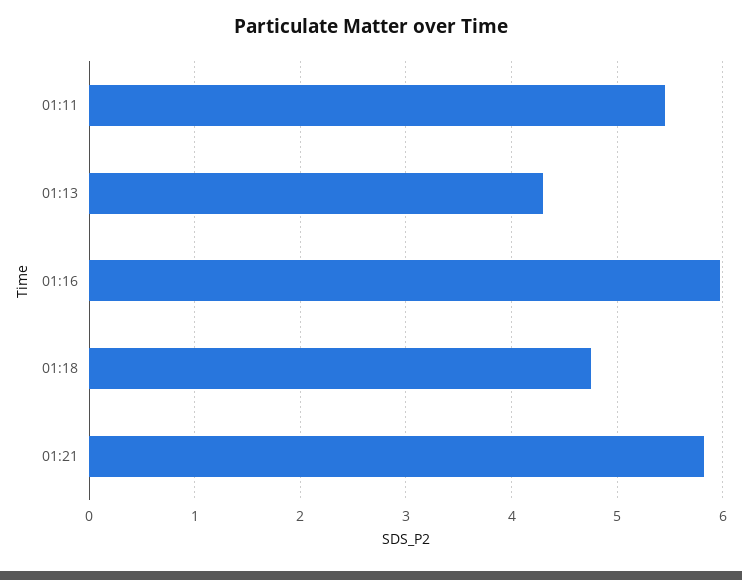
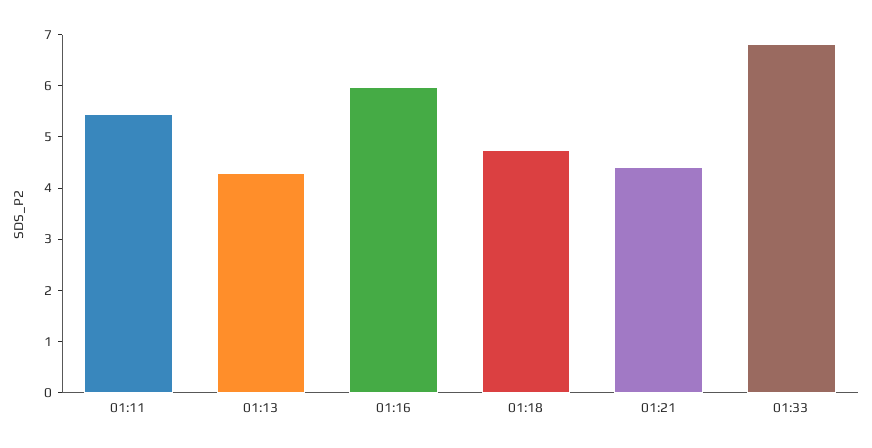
01:21: 5.8 -> 4.4
01:33: none -> 6.8

